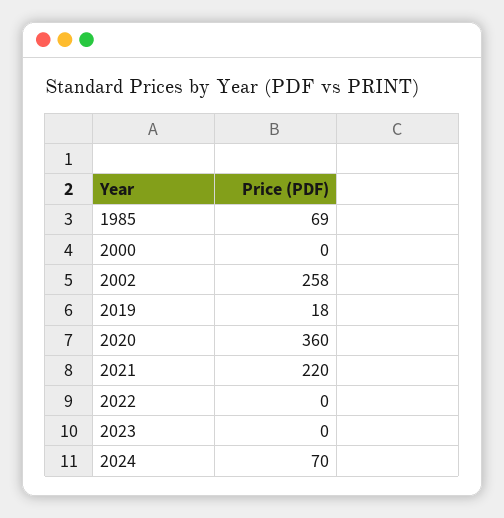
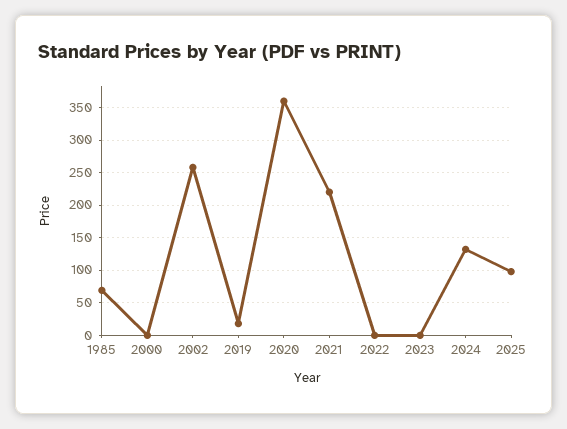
2024: 70 -> 130
2025: none -> 100

